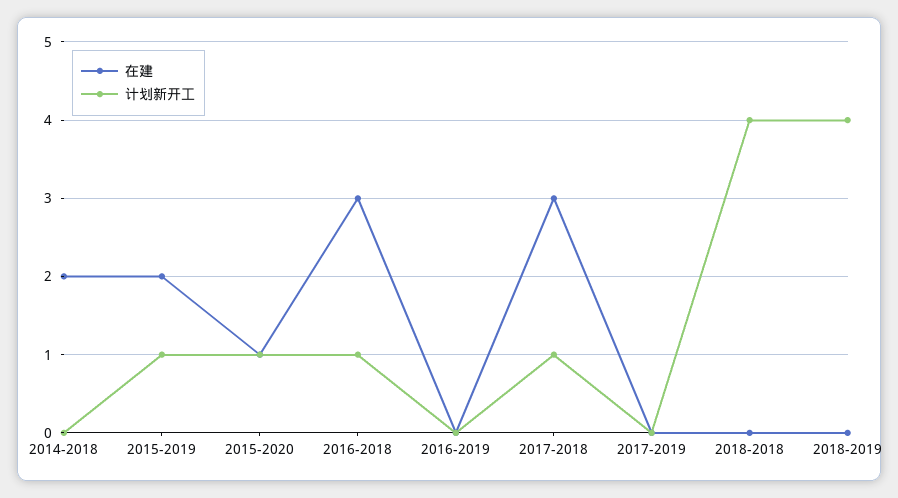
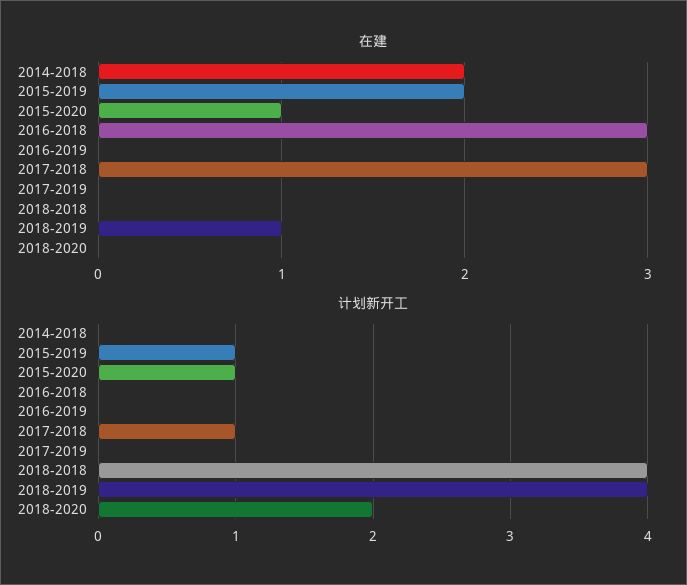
计划新开工, 2016-2018: 1 -> 0
在建, 2018-2019: 0 -> 1
在建, 2018-2020: none -> 0
计划新开工, 2018-2020: none -> 2

